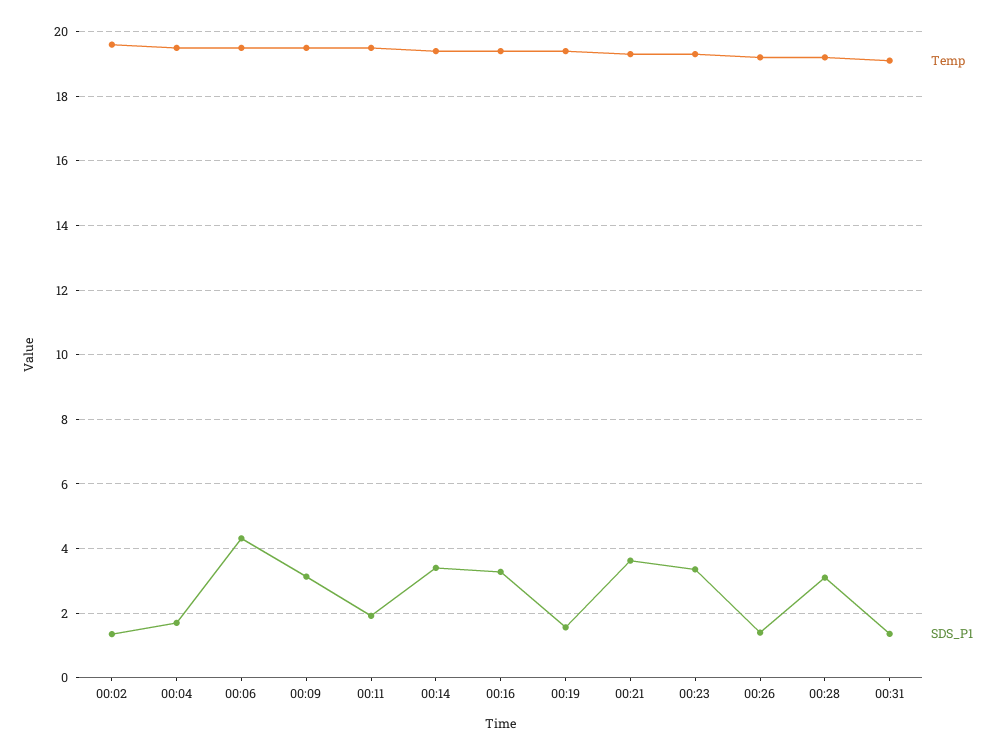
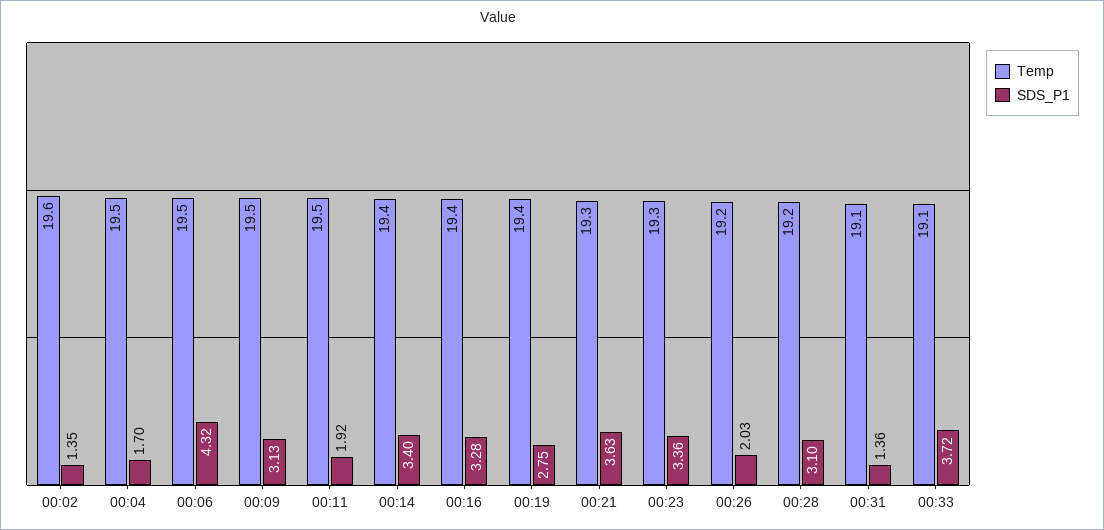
SDS_P1, 00:19: 1.6 -> 2.75
SDS_P1, 00:26: 1.4 -> 2.03
Temp, 00:33: none -> 19.1
SDS_P1, 00:33: none -> 3.72

